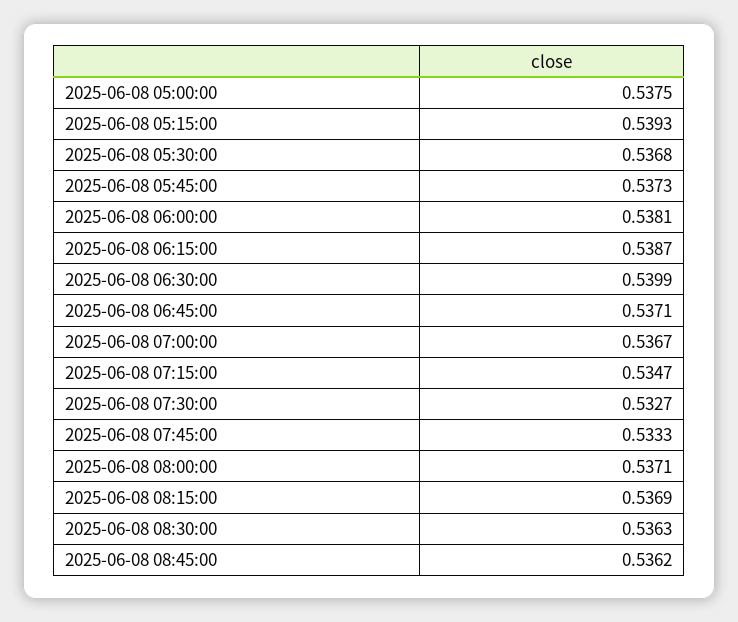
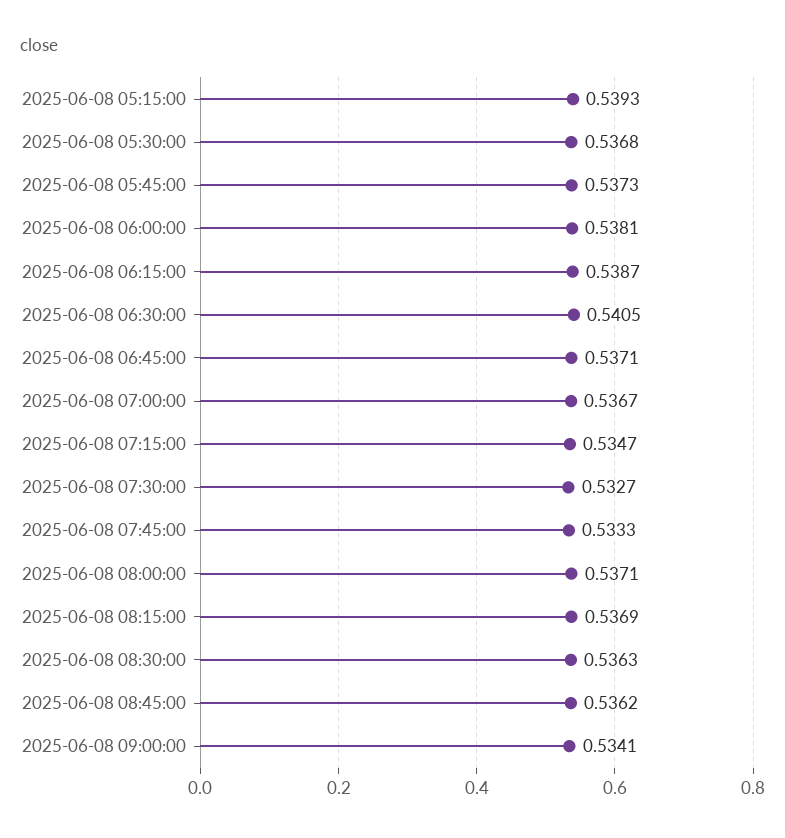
2025-06-08 05:00:00: 0.5375 -> none
2025-06-08 06:30:00: 0.5399 -> 0.5405
2025-06-08 09:00:00: none -> 0.5341

